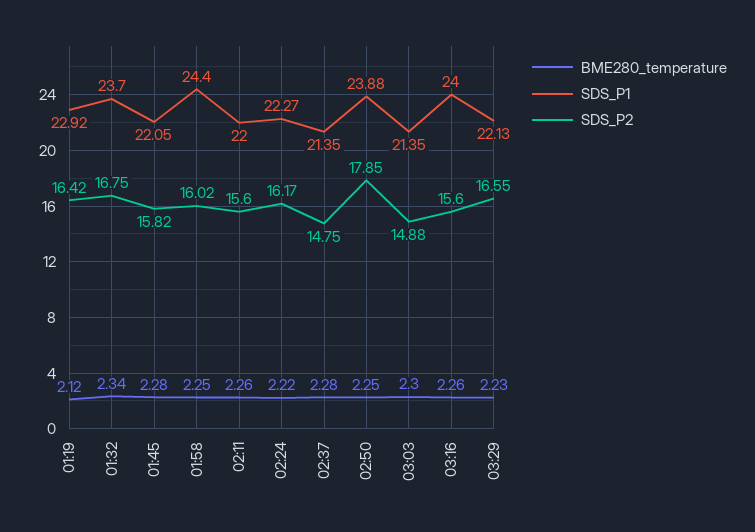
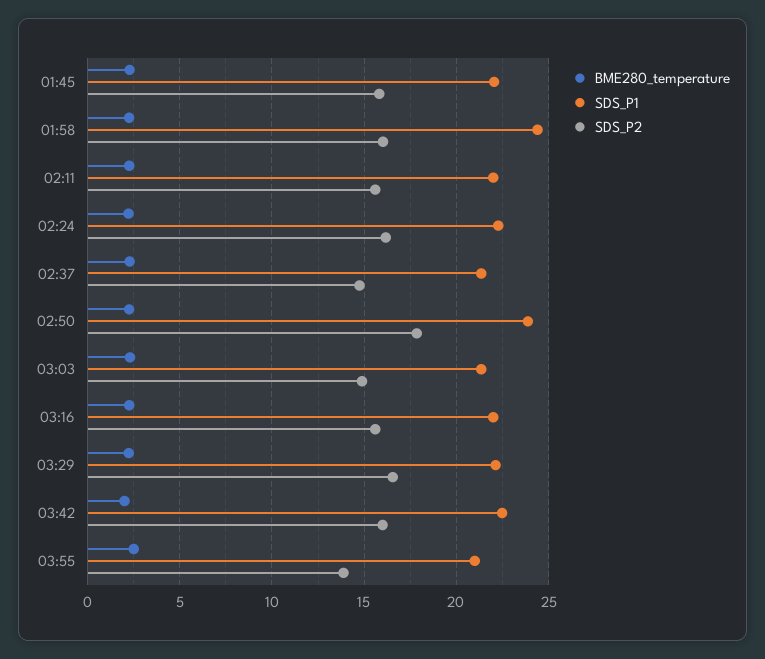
BME280_temperature, 01:19: 2.12 -> none
SDS_P1, 01:19: 22.92 -> none
SDS_P2, 01:19: 16.42 -> none
BME280_temperature, 01:32: 2.34 -> none
SDS_P1, 01:32: 23.7 -> none
SDS_P2, 01:32: 16.75 -> none
SDS_P1, 03:16: 24 -> 22
BME280_temperature, 03:42: none -> 2
SDS_P1, 03:42: none -> 22.5
SDS_P2, 03:42: none -> 16
BME280_temperature, 03:55: none -> 2.5
SDS_P1, 03:55: none -> 21
SDS_P2, 03:55: none -> 14

